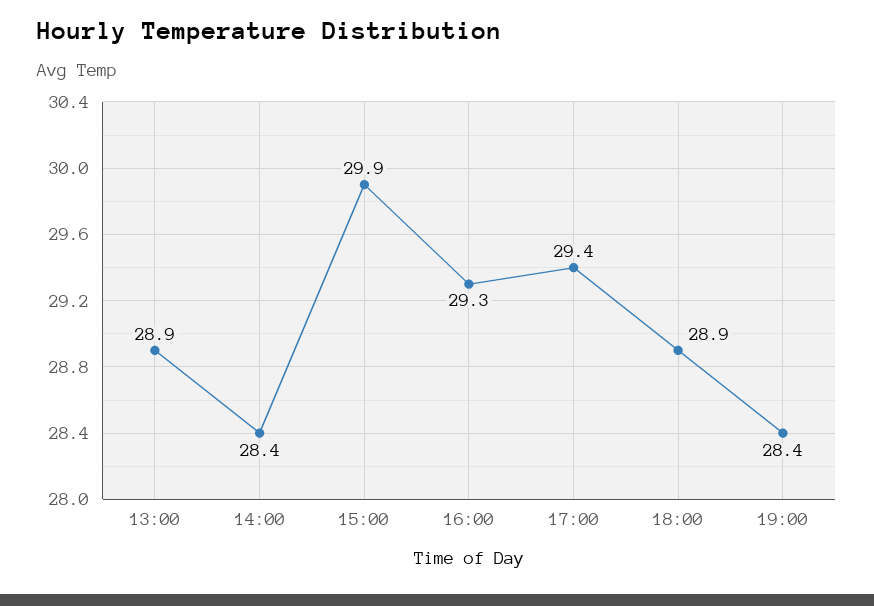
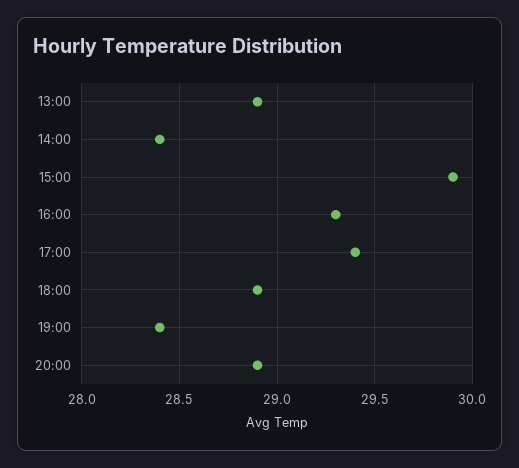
20:00: none -> 28.9

